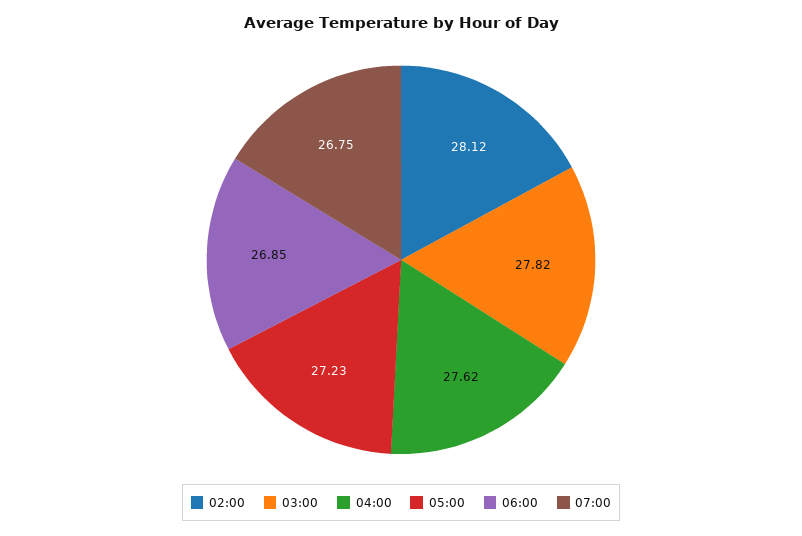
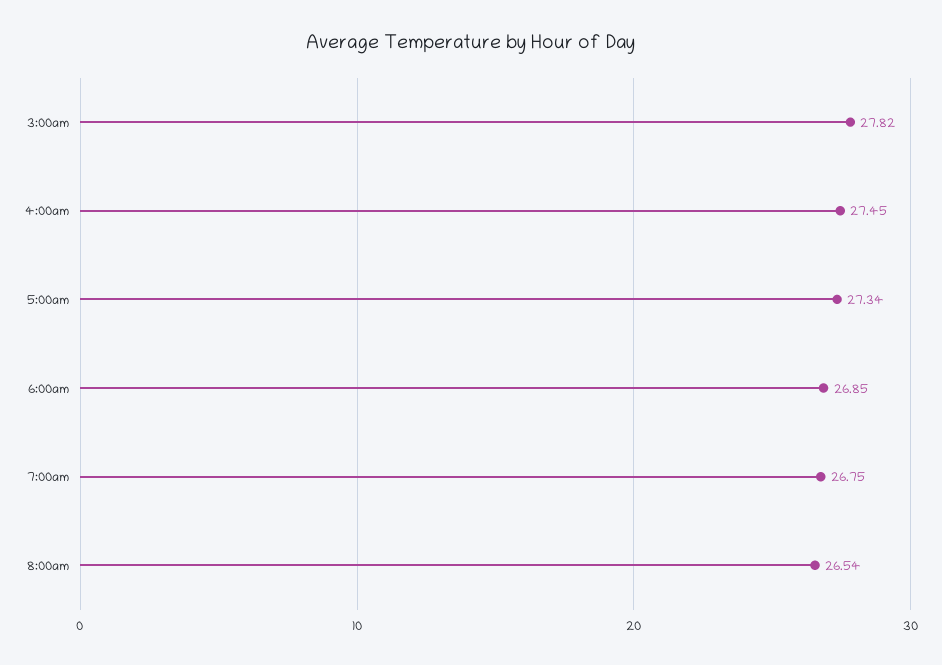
02:00: 28.12 -> none
04:00: 27.62 -> 27.45
05:00: 27.23 -> 27.34
8:00am: none -> 26.54

